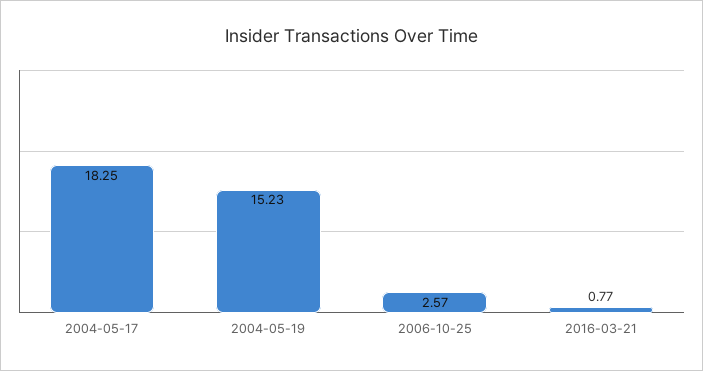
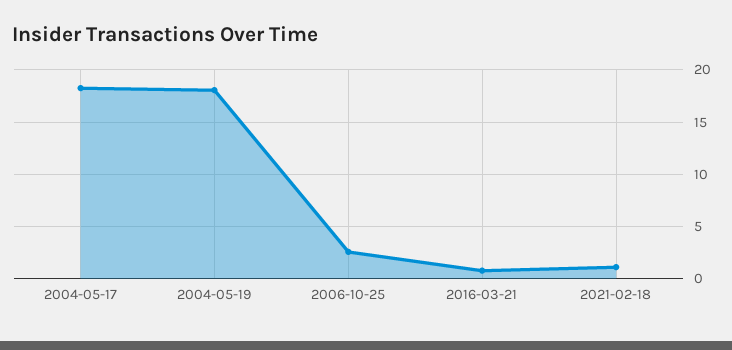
2004-05-19: 15.23 -> 18
2021-02-18: none -> 1

